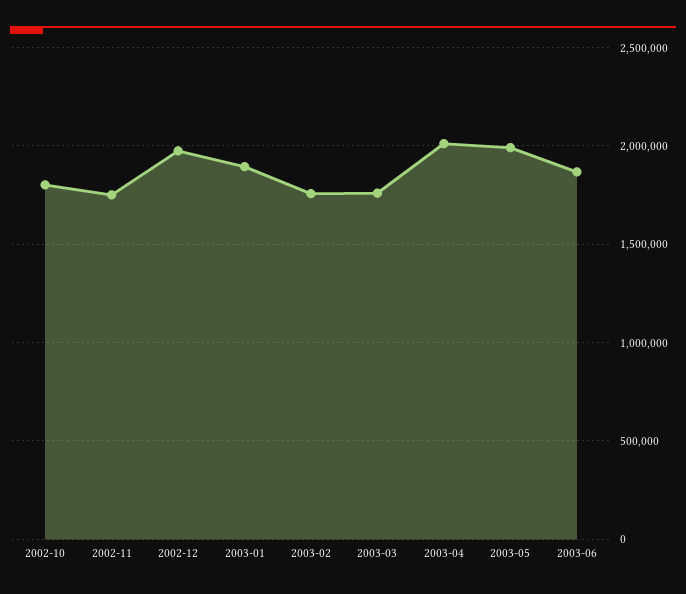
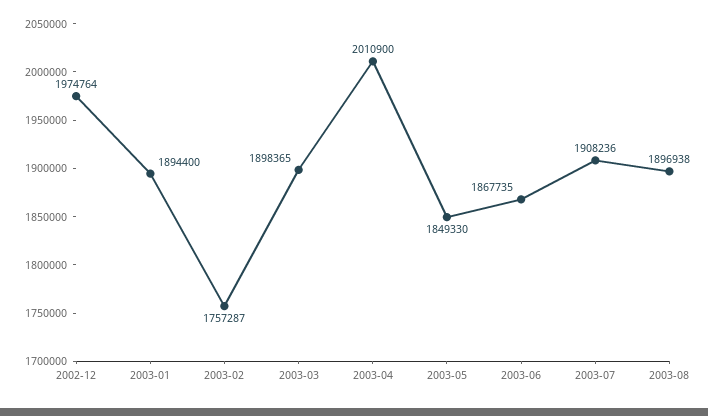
2002-10: 1800000 -> none
2002-11: 1750000 -> none
2003-03: 1750000 -> 1898365
2003-05: 2000000 -> 1849330
2003-07: none -> 1908236
2003-08: none -> 1896938

